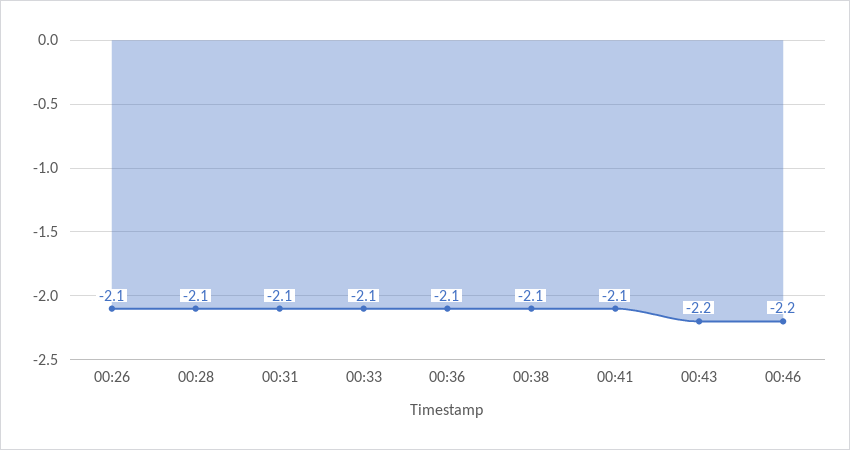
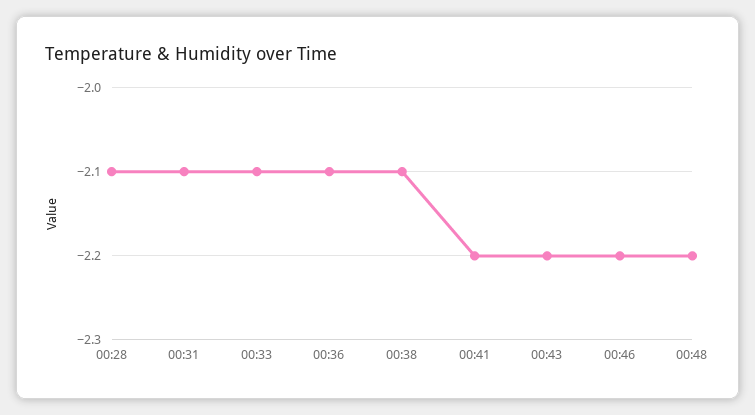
00:26: -2.1 -> none
00:41: -2.1 -> -2.2
00:48: none -> -2.2

